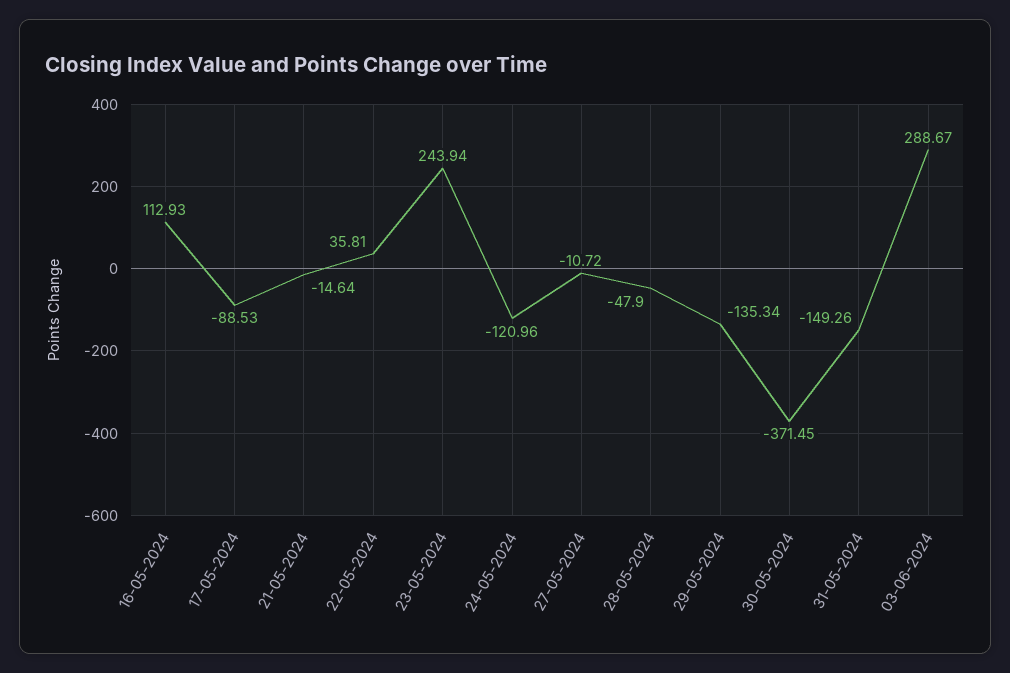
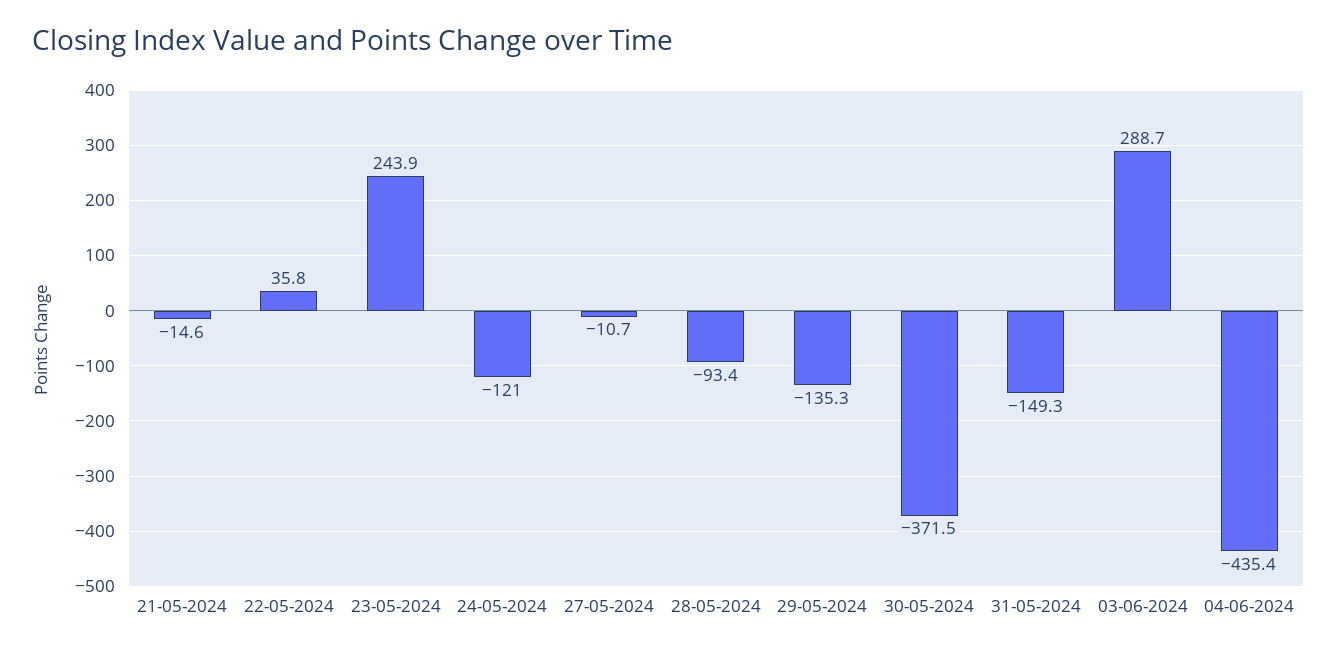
16-05-2024: 112.93 -> none
17-05-2024: -88.53 -> none
28-05-2024: -47.9 -> -93.4
04-06-2024: none -> -435.4

